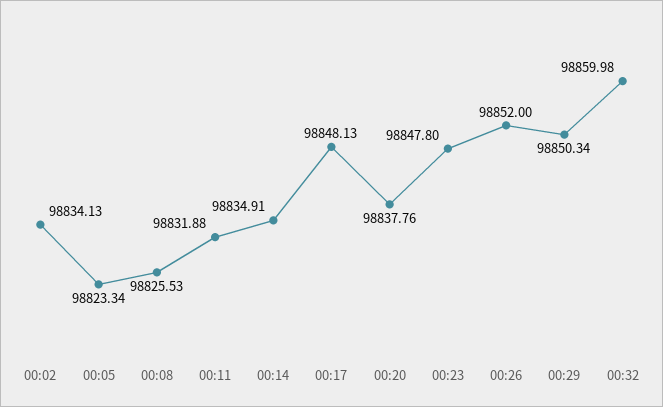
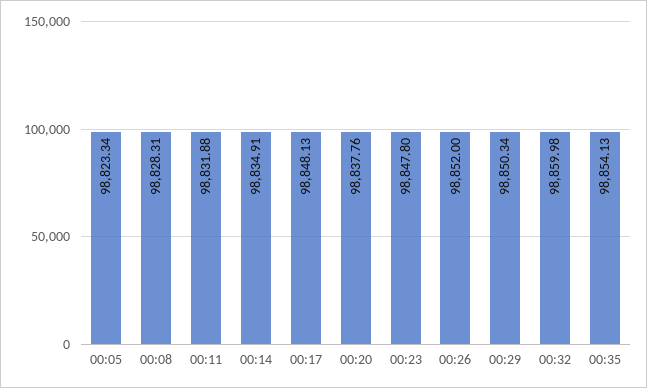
00:02: 98834.13 -> none
00:08: 98825.53 -> 98828.31
00:35: none -> 98854.13

